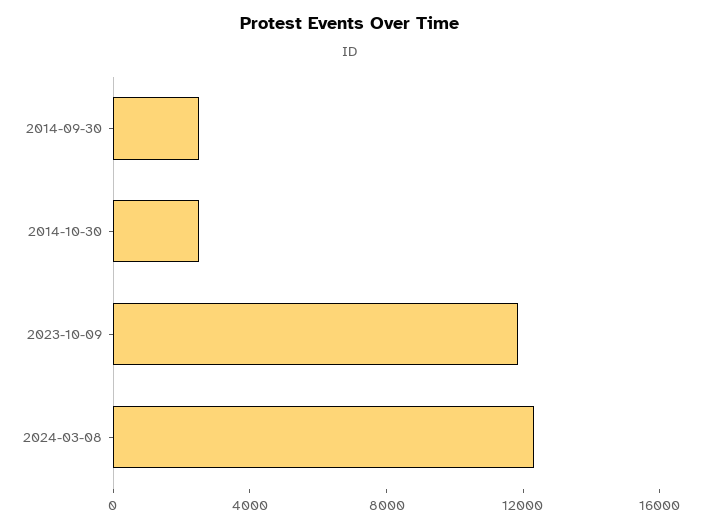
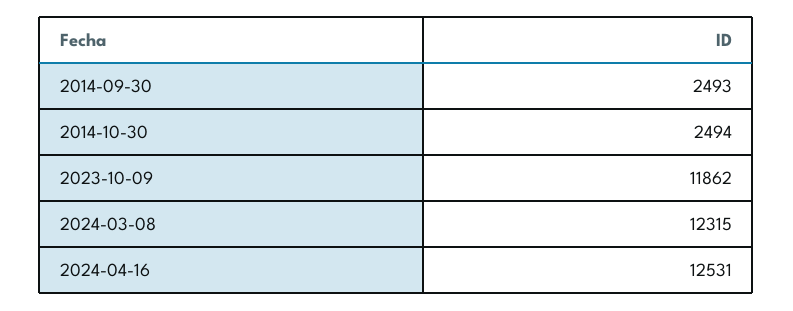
2024-04-16: none -> 12531

